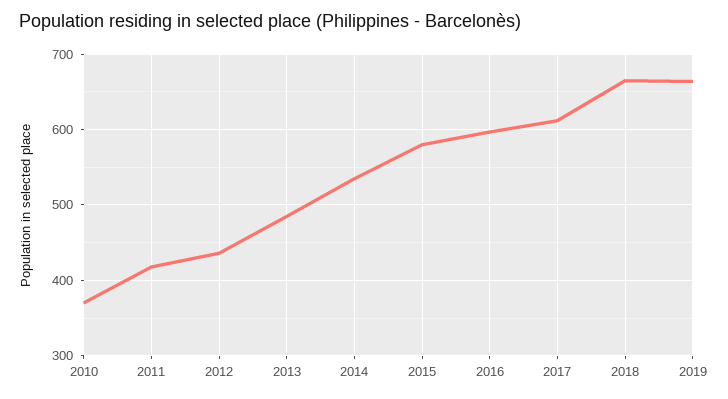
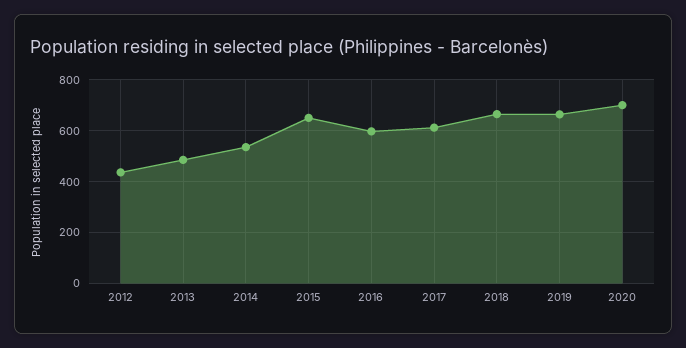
2010: 370 -> none
2011: 420 -> none
2015: 580 -> 650
2020: none -> 700

